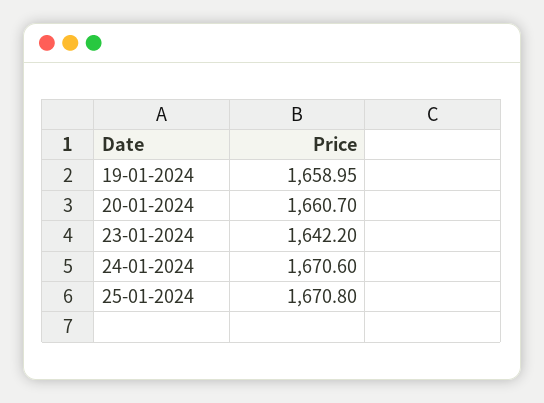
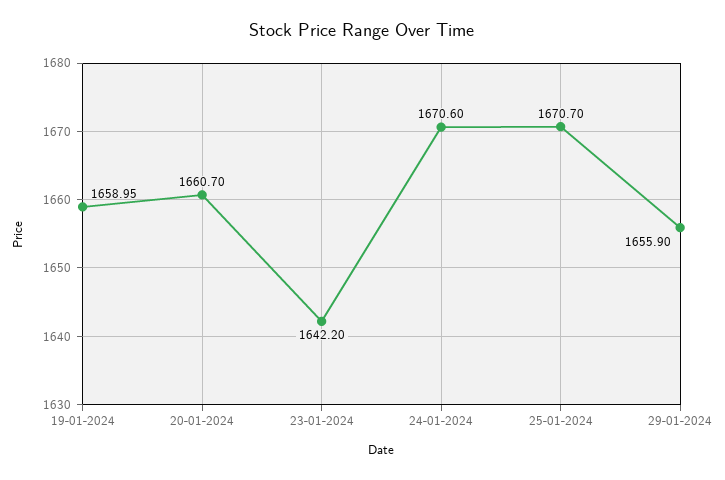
25-01-2024: 1670.8 -> 1670.7
29-01-2024: none -> 1655.9

